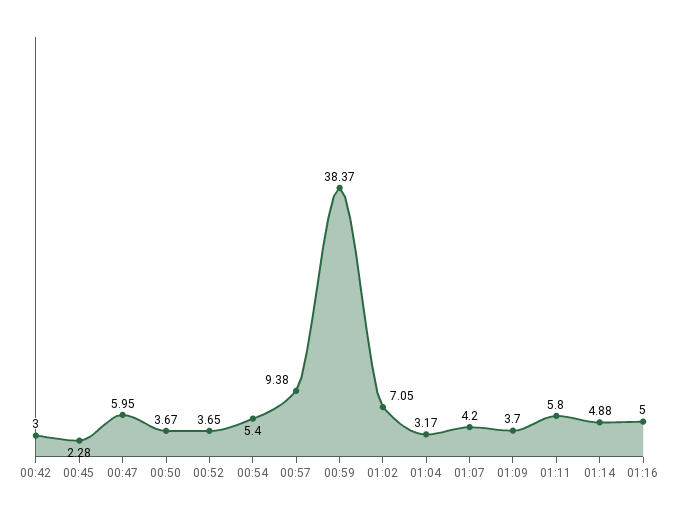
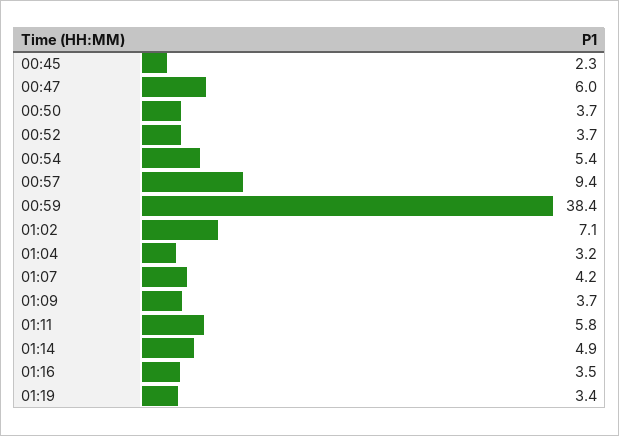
00:42: 3 -> none
01:16: 5 -> 3.5
01:19: none -> 3.4

